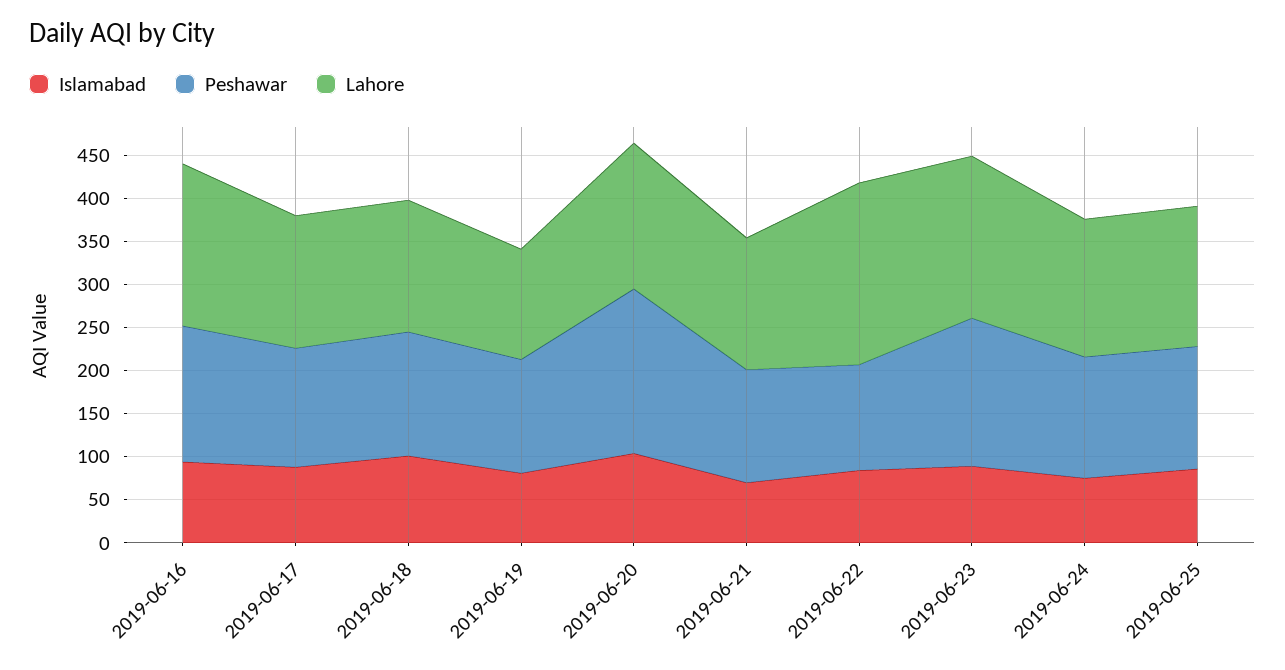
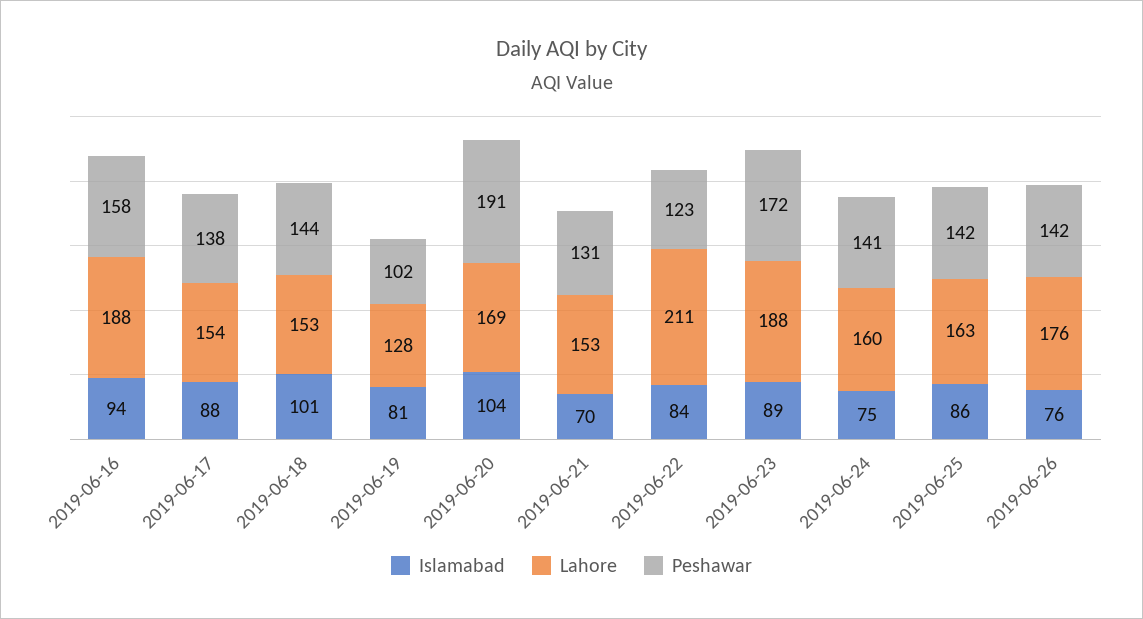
Peshawar, 2019-06-19: 130 -> 102
Islamabad, 2019-06-26: none -> 76
Lahore, 2019-06-26: none -> 176
Peshawar, 2019-06-26: none -> 142

